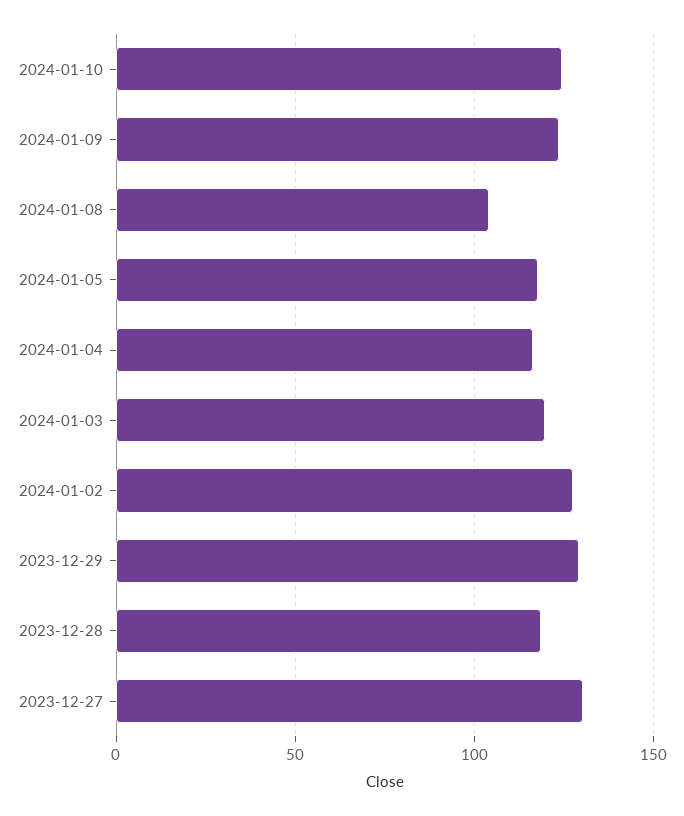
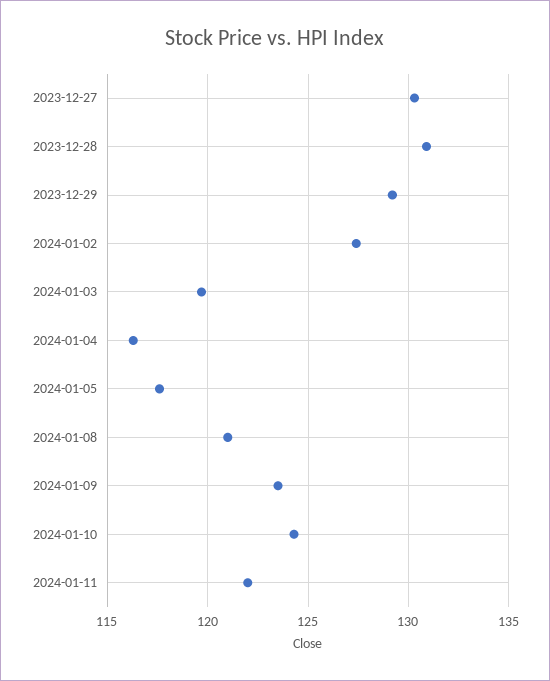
2024-01-08: 105 -> 121
2023-12-28: 120 -> 131
2024-01-11: none -> 122

